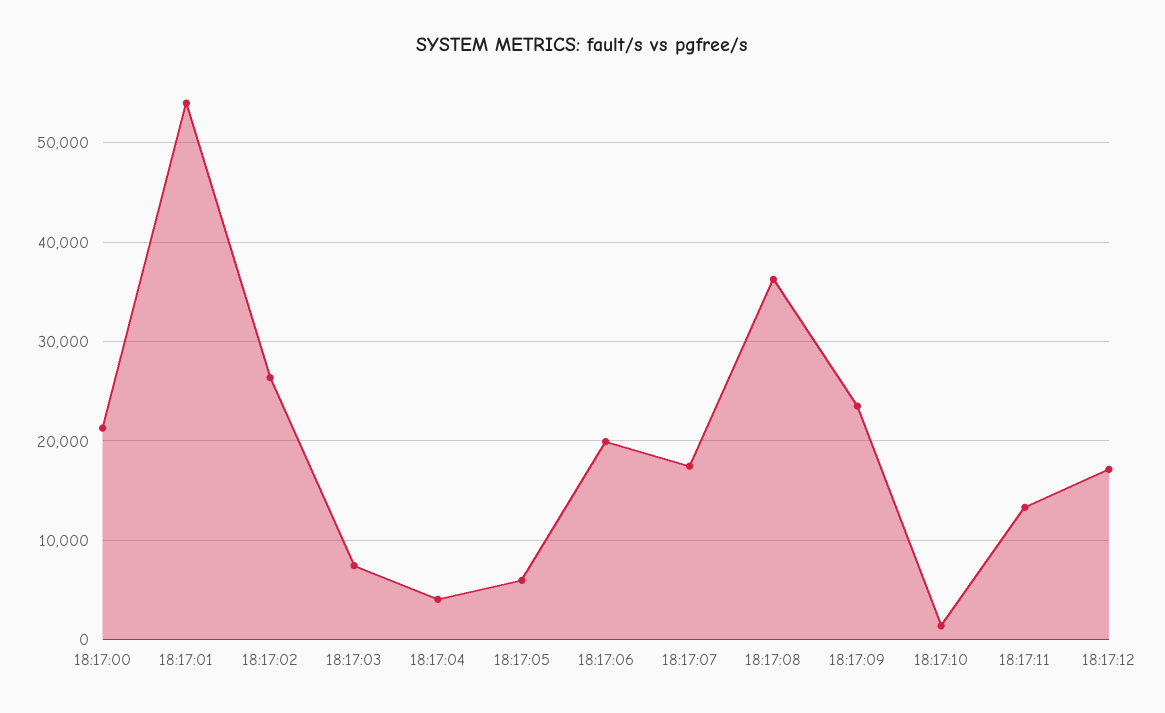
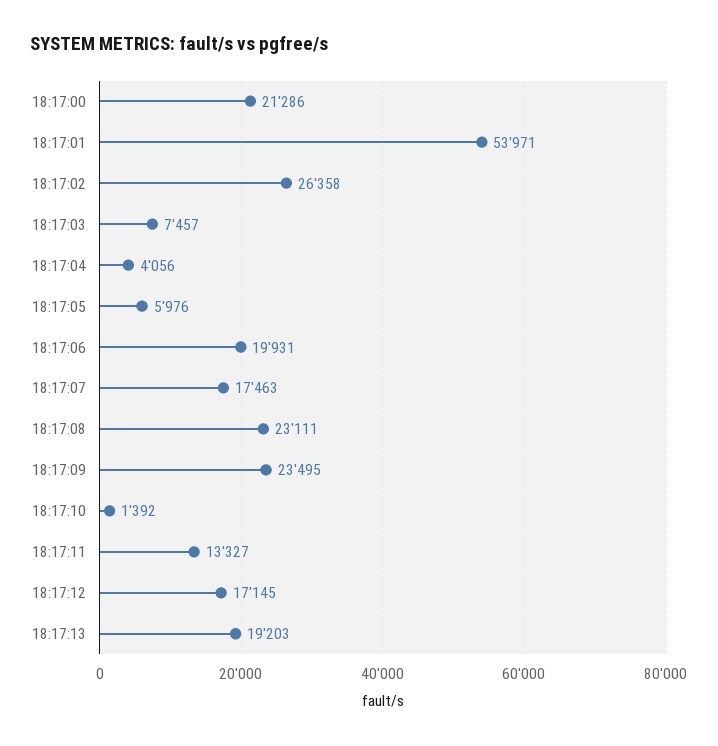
18:17:08: 36000 -> 23111
18:17:13: none -> 19203

